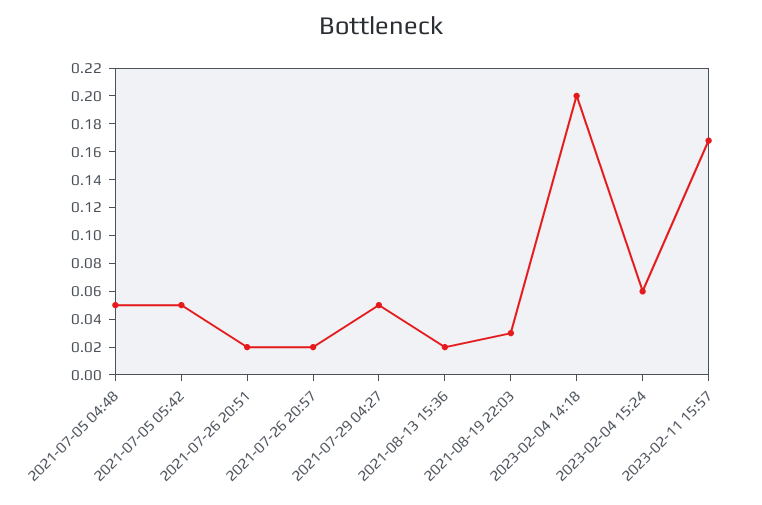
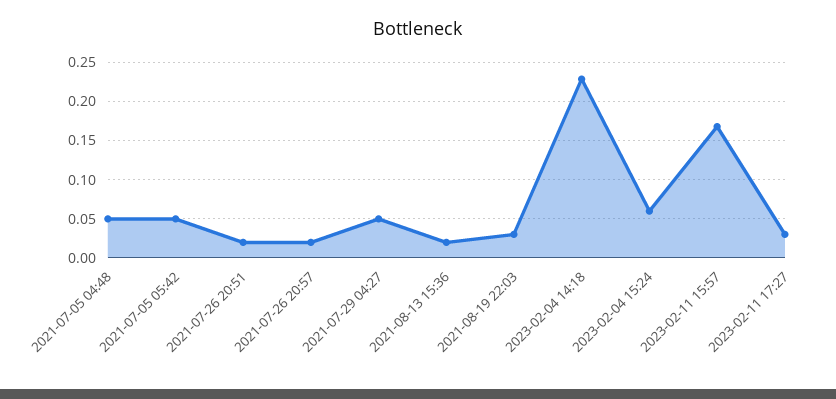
2023-02-04 14:18: 0.2 -> 0.23
2023-02-11 17:27: none -> 0.03

